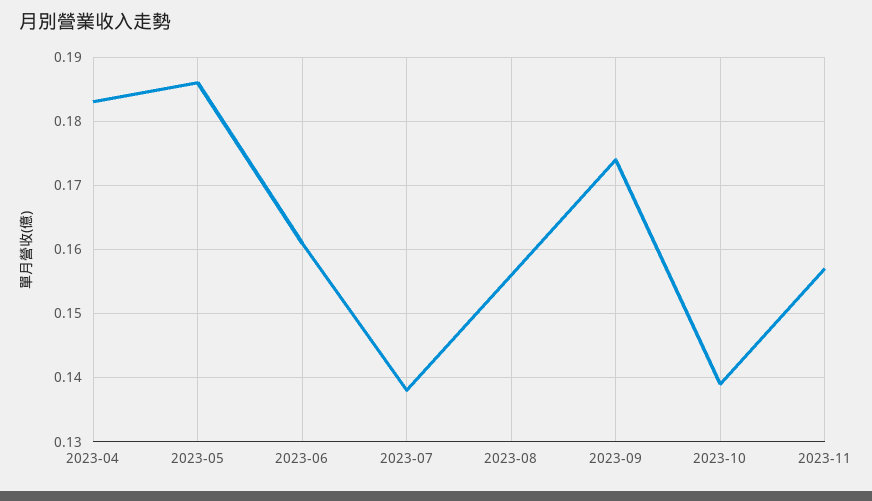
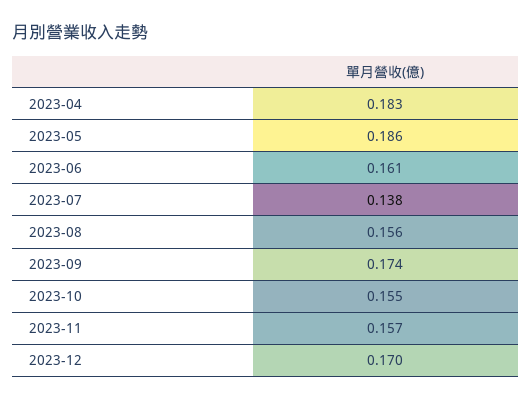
2023-10: 0.139 -> 0.155
2023-12: none -> 0.17

